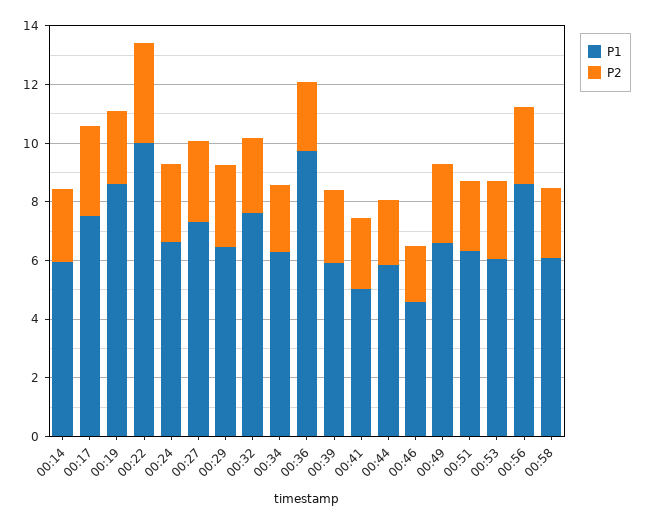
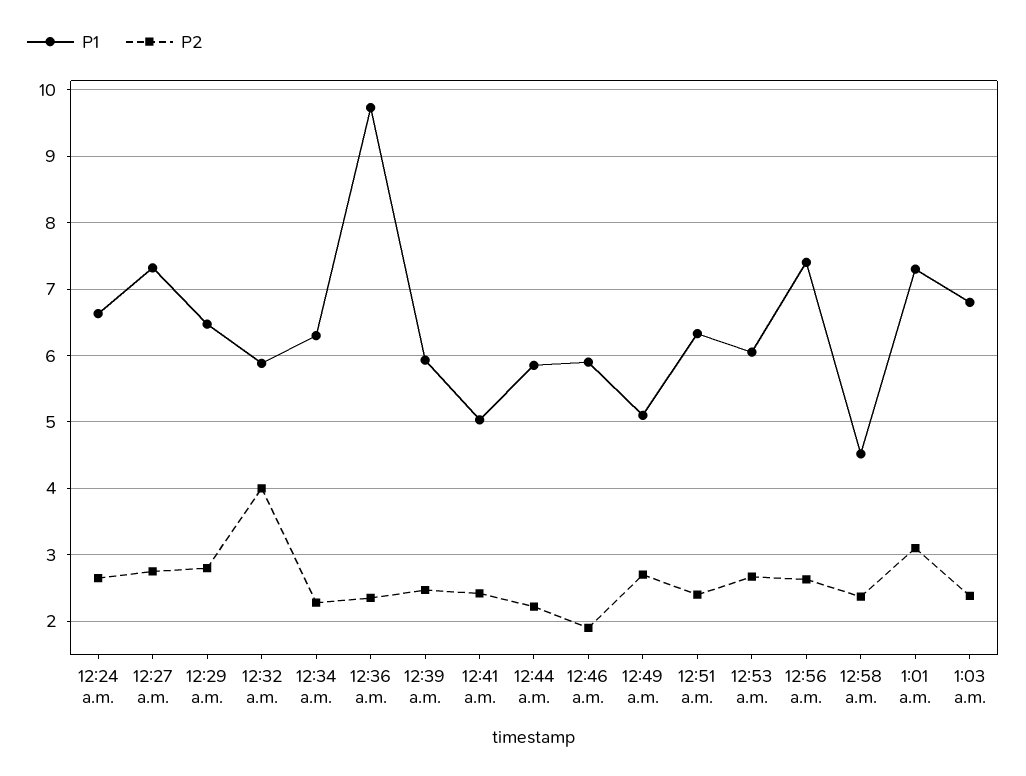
P1, 00:14: 6 -> none
P2, 00:14: 2.5 -> none
P1, 00:17: 7.5 -> none
P2, 00:17: 3 -> none
P1, 00:19: 8.5 -> none
P2, 00:19: 2.5 -> none
P1, 00:22: 10 -> none
P2, 00:22: 3.5 -> none
P1, 00:32: 7.5 -> 5.9
P2, 00:32: 2.5 -> 4
P1, 00:46: 4.5 -> 5.9
P1, 00:49: 6.5 -> 5.1
P1, 00:56: 8.5 -> 7.4
P1, 00:58: 6 -> 4.5
P1, 1:01 a.m.: none -> 7.3
P2, 1:01 a.m.: none -> 3.1
P1, 1:03 a.m.: none -> 6.8
P2, 1:03 a.m.: none -> 2.4

